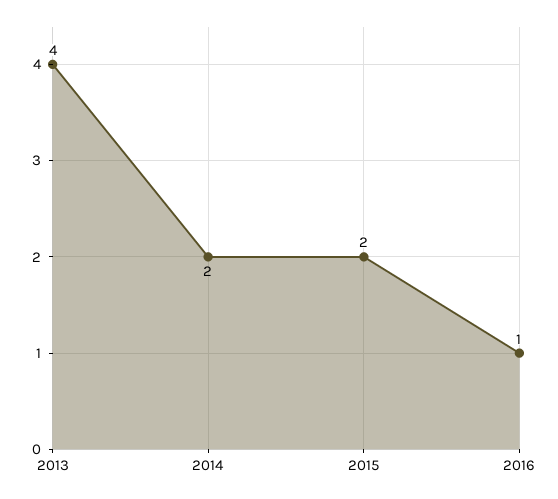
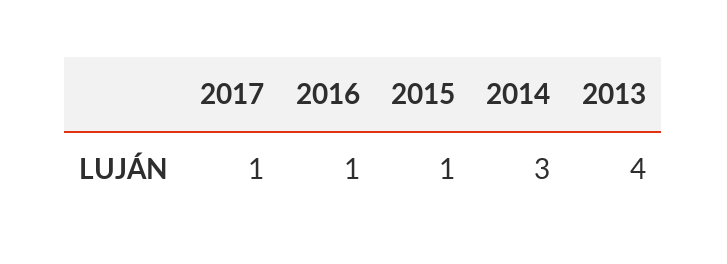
2014: 2 -> 3
2015: 2 -> 1
2017: none -> 1

